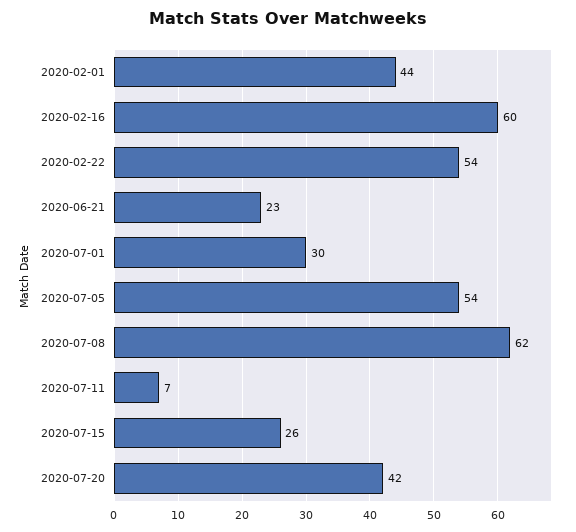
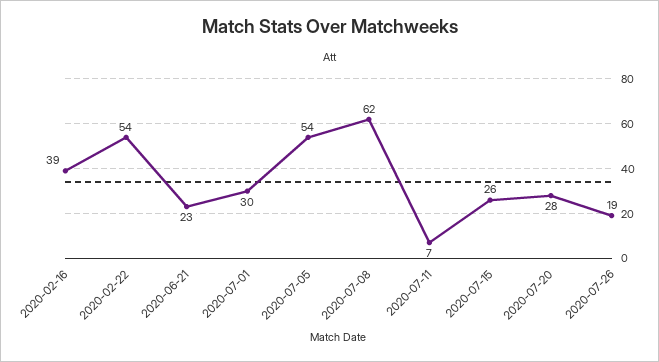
2020-02-01: 44 -> none
2020-02-16: 60 -> 39
2020-07-20: 42 -> 28
2020-07-26: none -> 19

